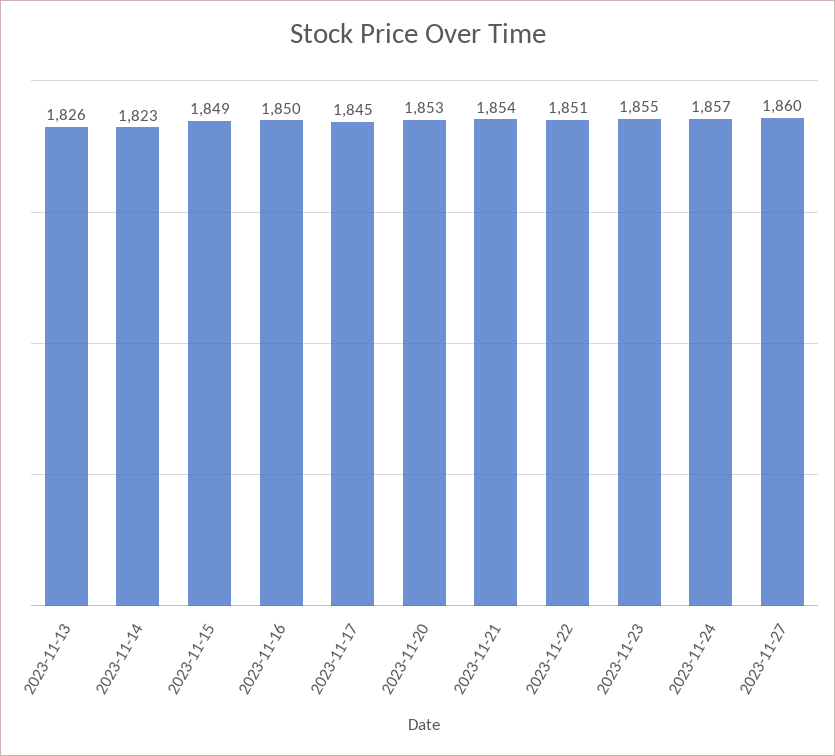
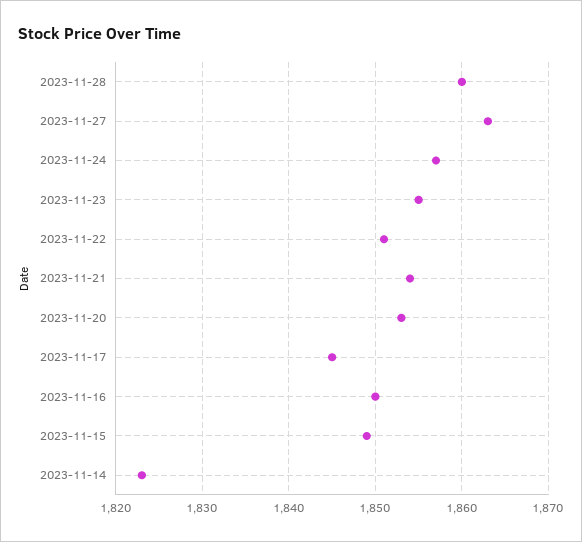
2023-11-13: 1826 -> none
2023-11-27: 1860 -> 1863
2023-11-28: none -> 1860

